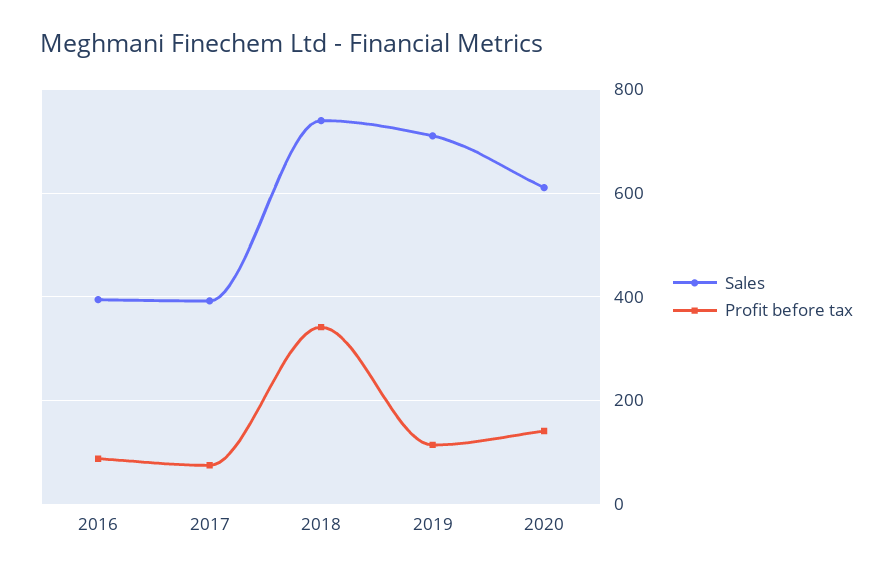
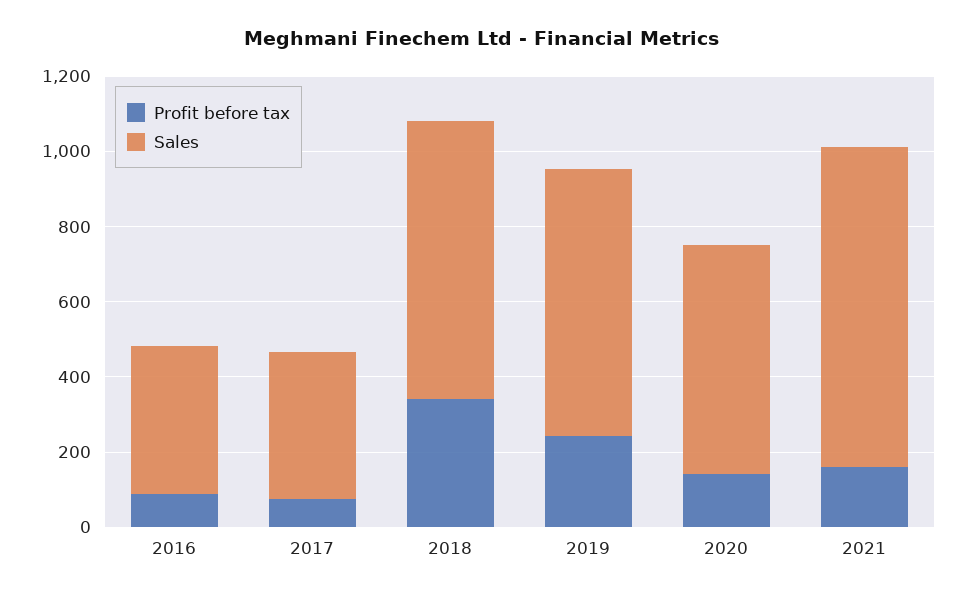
Profit before tax, 2019: 120 -> 250
Profit before tax, 2021: none -> 150
Sales, 2021: none -> 850

